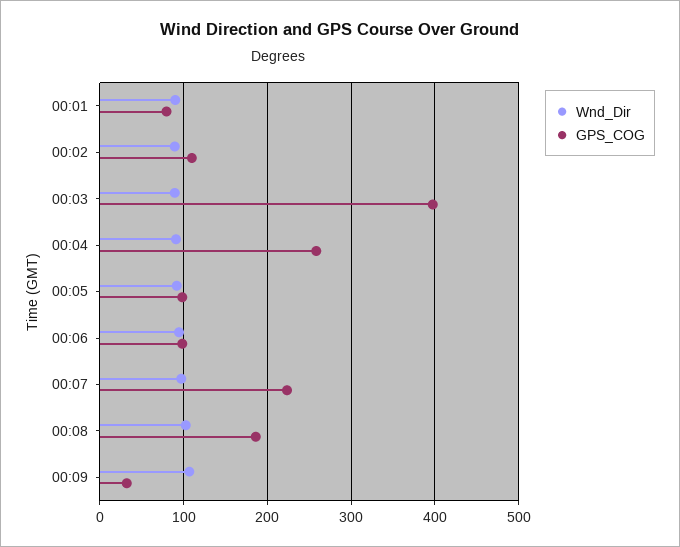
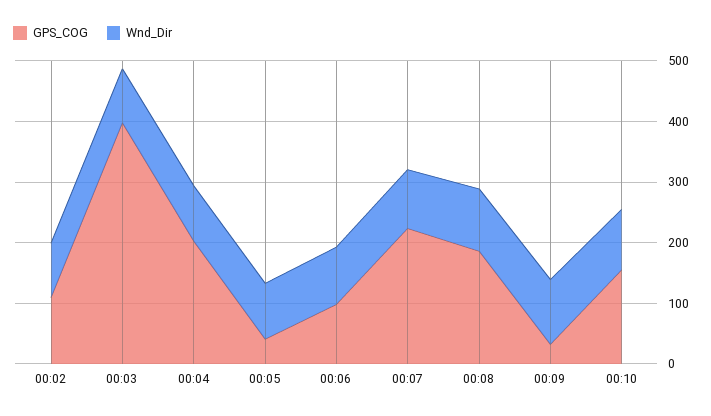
Wnd_Dir, 00:01: 90 -> none
GPS_COG, 00:01: 80 -> none
GPS_COG, 00:04: 260 -> 200
GPS_COG, 00:05: 100 -> 40
GPS_COG, 00:10: none -> 160
Wnd_Dir, 00:10: none -> 100

